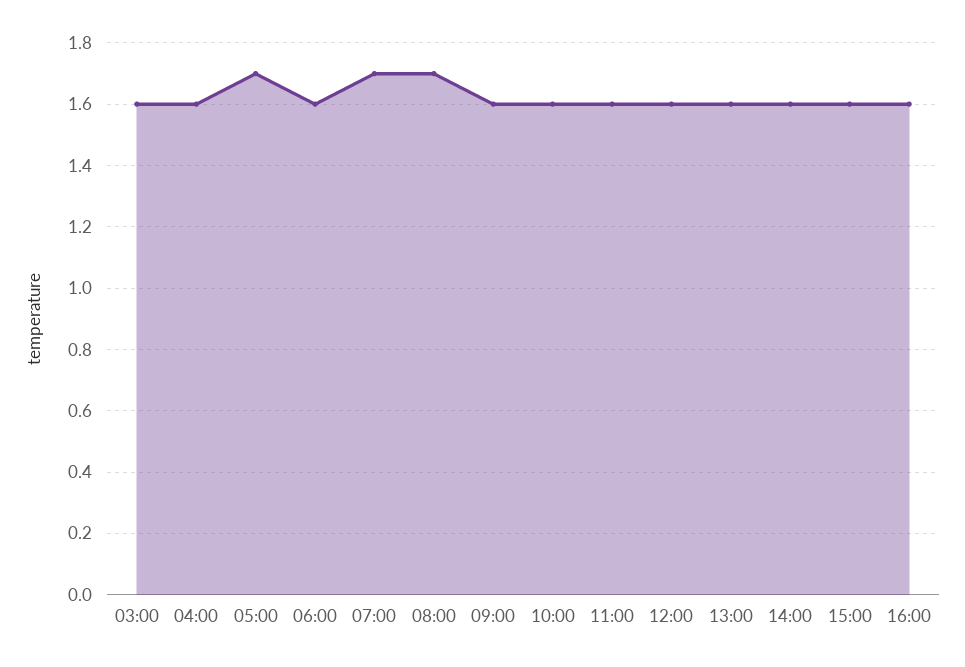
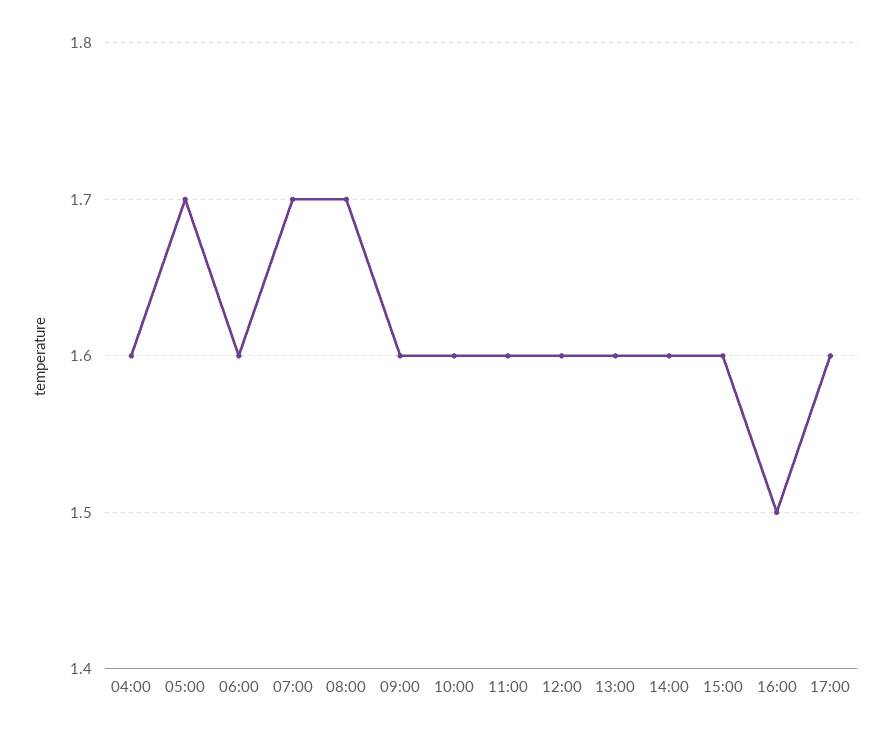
03:00: 1.6 -> none
16:00: 1.6 -> 1.5
17:00: none -> 1.6

